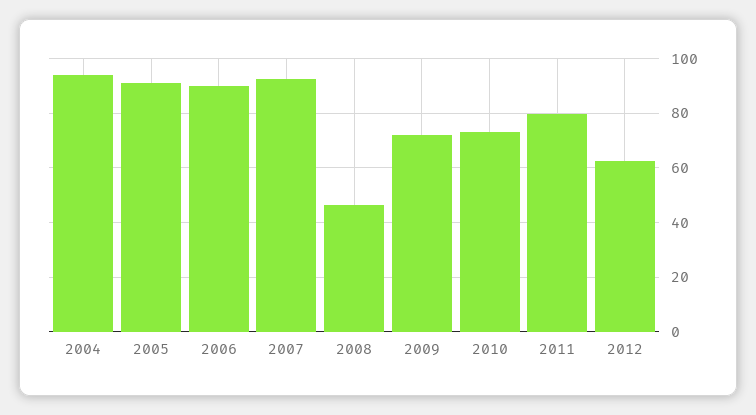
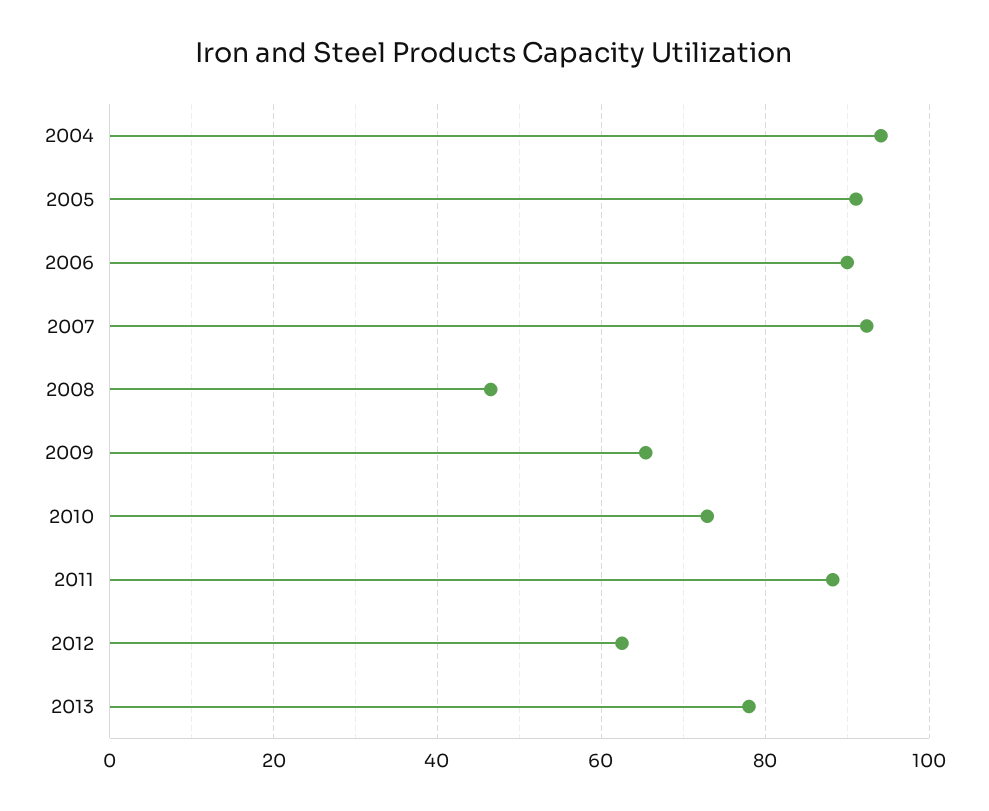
2009: 72.5 -> 66
2011: 80 -> 88
2013: none -> 78

